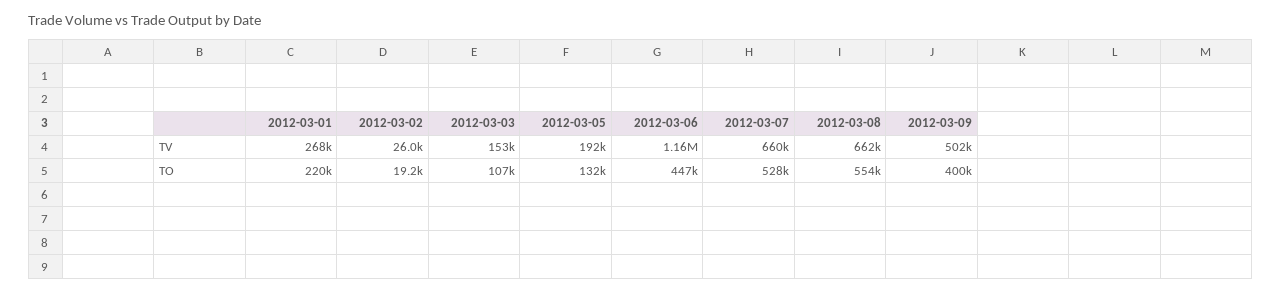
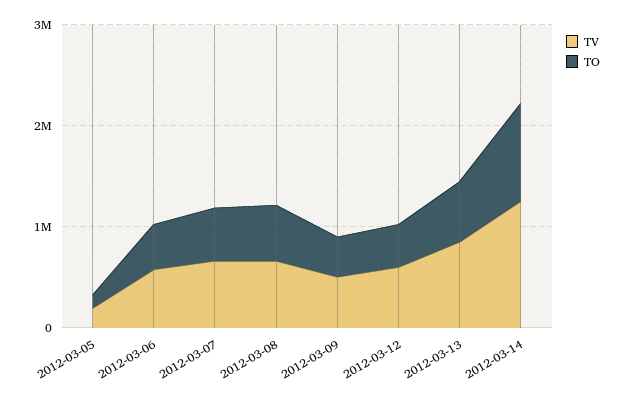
TV, 2012-03-01: 268000 -> none
TV, 2012-03-02: 26000 -> none
TV, 2012-03-03: 153000 -> none
TV, 2012-03-06: 1160000 -> 600000
TO, 2012-03-01: 220000 -> none
TO, 2012-03-02: 19200 -> none
TO, 2012-03-03: 107000 -> none
TV, 2012-03-12: none -> 600000
TO, 2012-03-12: none -> 400000
TV, 2012-03-13: none -> 800000
TO, 2012-03-13: none -> 600000
TV, 2012-03-14: none -> 1200000
TO, 2012-03-14: none -> 1000000

